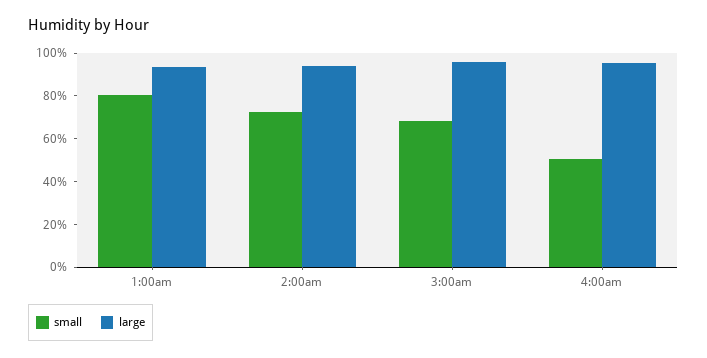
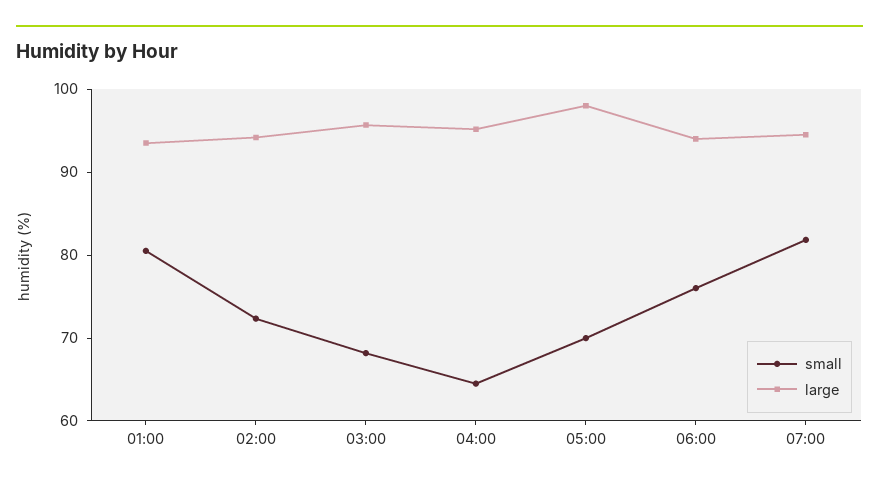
small, 4:00am: 50 -> 64
small, 05:00: none -> 70
large, 05:00: none -> 98
small, 06:00: none -> 76
large, 06:00: none -> 94
small, 07:00: none -> 82
large, 07:00: none -> 94

